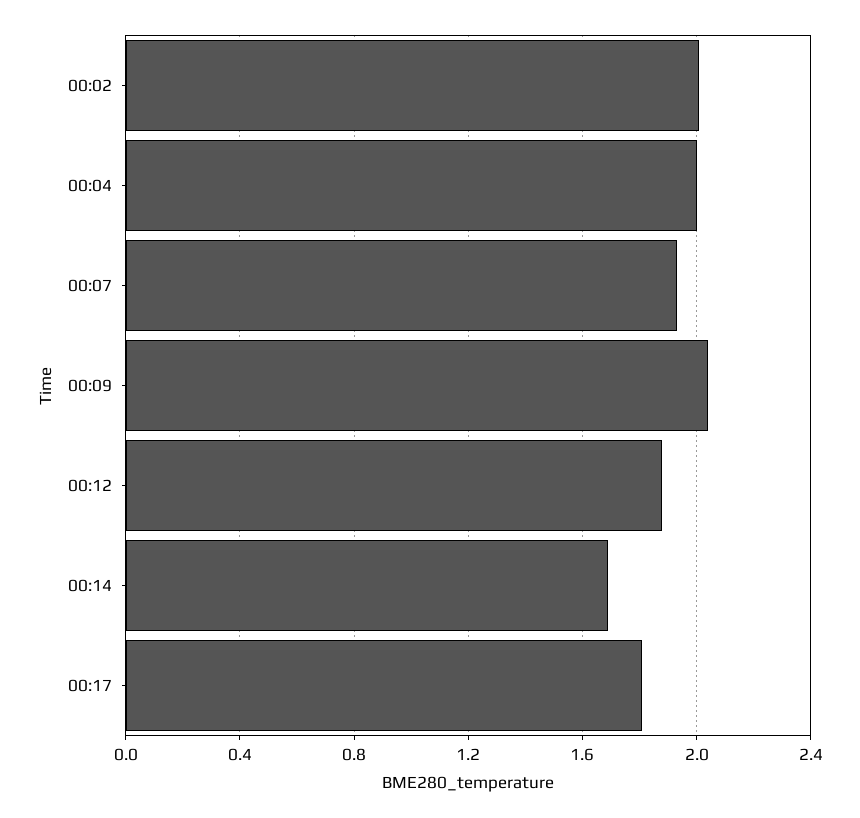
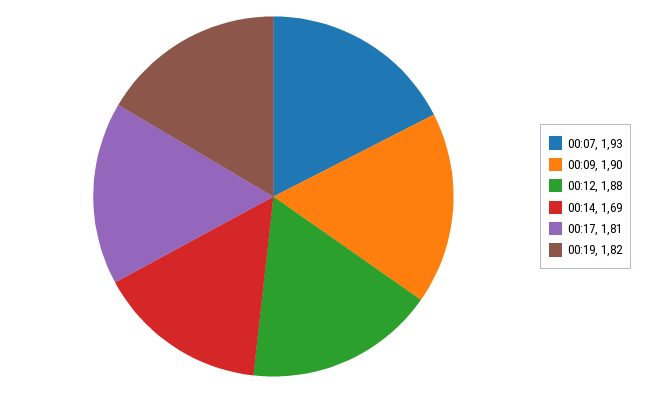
00:02: 2 -> none
00:04: 2 -> none
00:09: 2.05 -> 1.9
00:19: none -> 1.82

